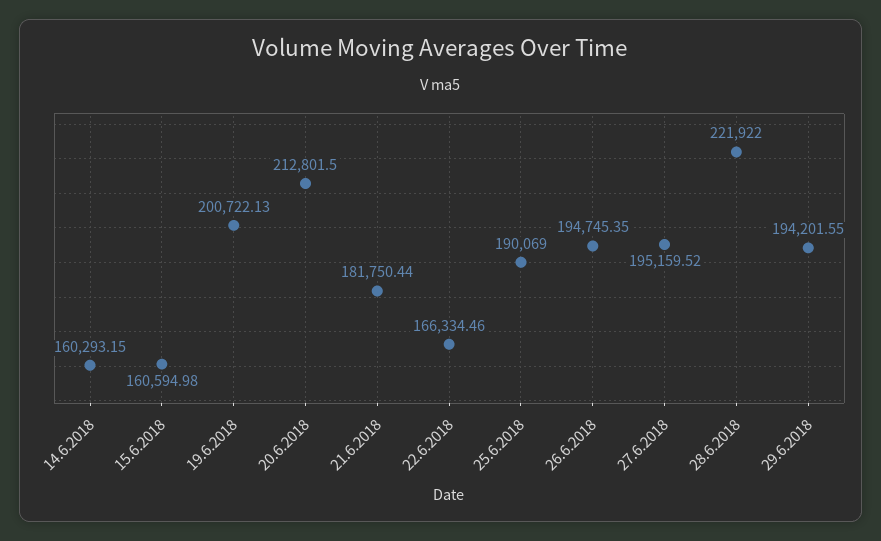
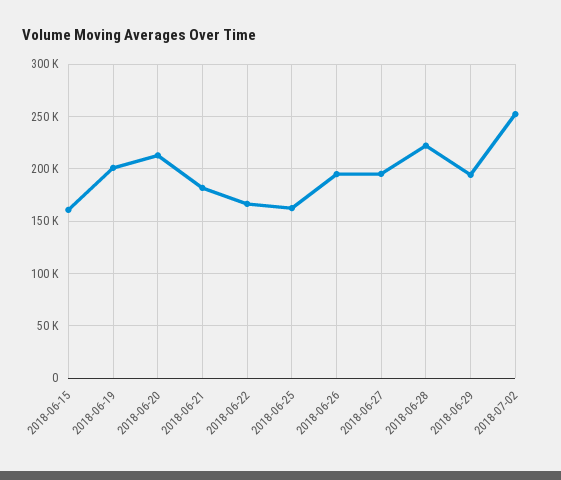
14.6.2018: 160293.15 -> none
25.6.2018: 190069 -> 160000
2018-07-02: none -> 250000

